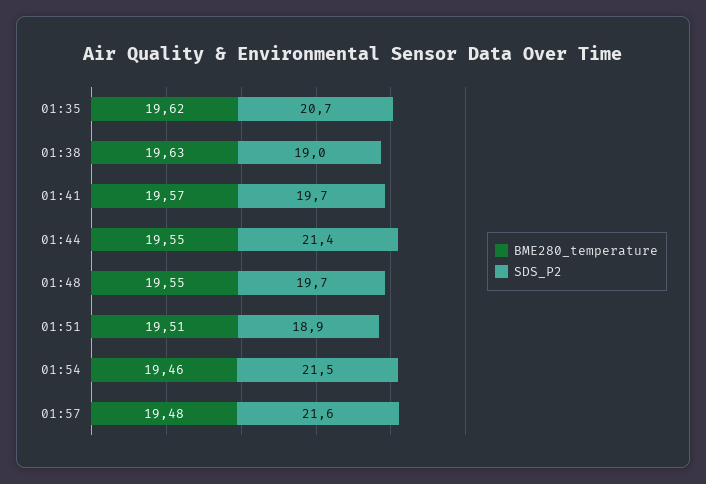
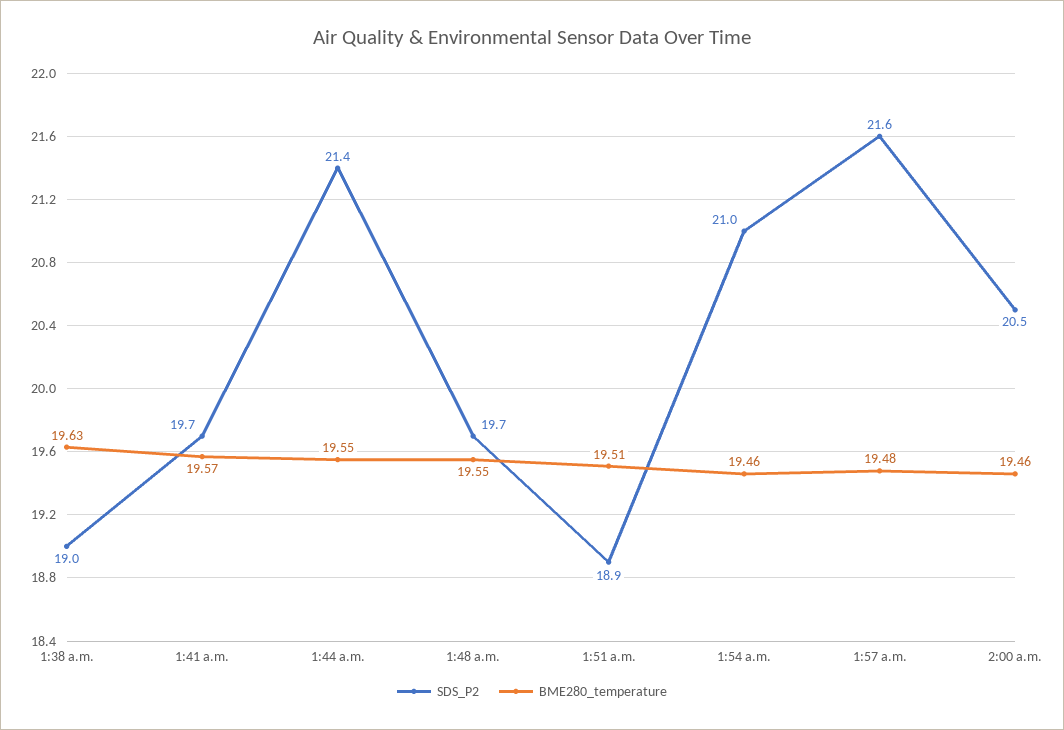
BME280_temperature, 01:35: 19.62 -> none
SDS_P2, 01:35: 20.7 -> none
SDS_P2, 01:54: 21.5 -> 21
SDS_P2, 2:00 a.m.: none -> 20.5
BME280_temperature, 2:00 a.m.: none -> 19.46

